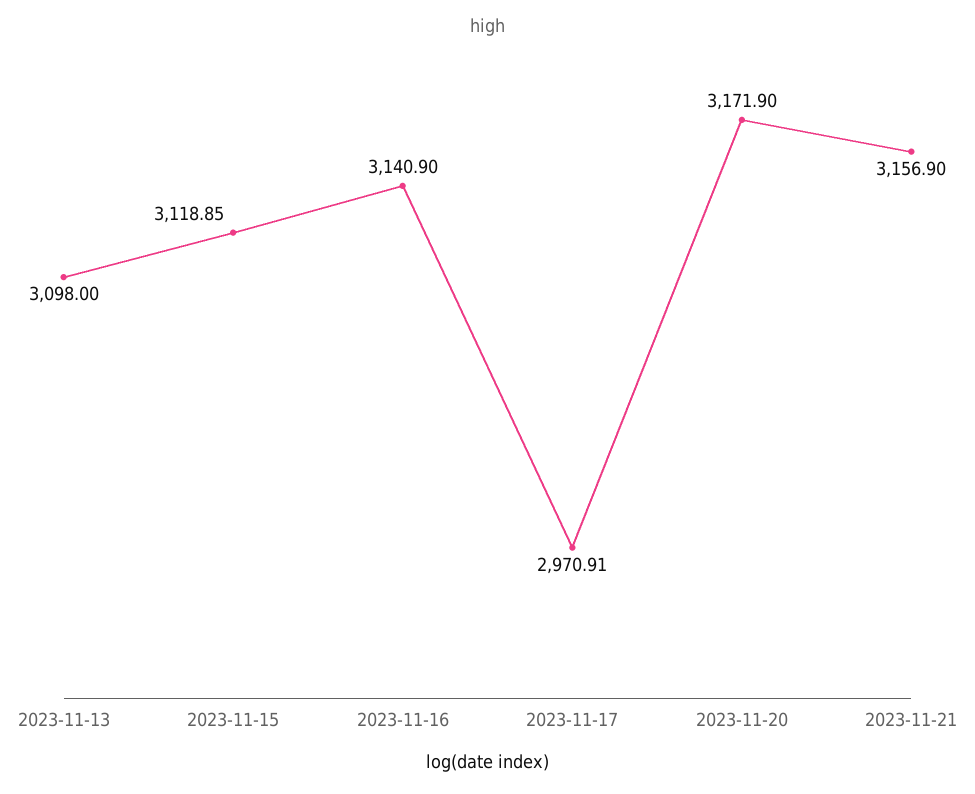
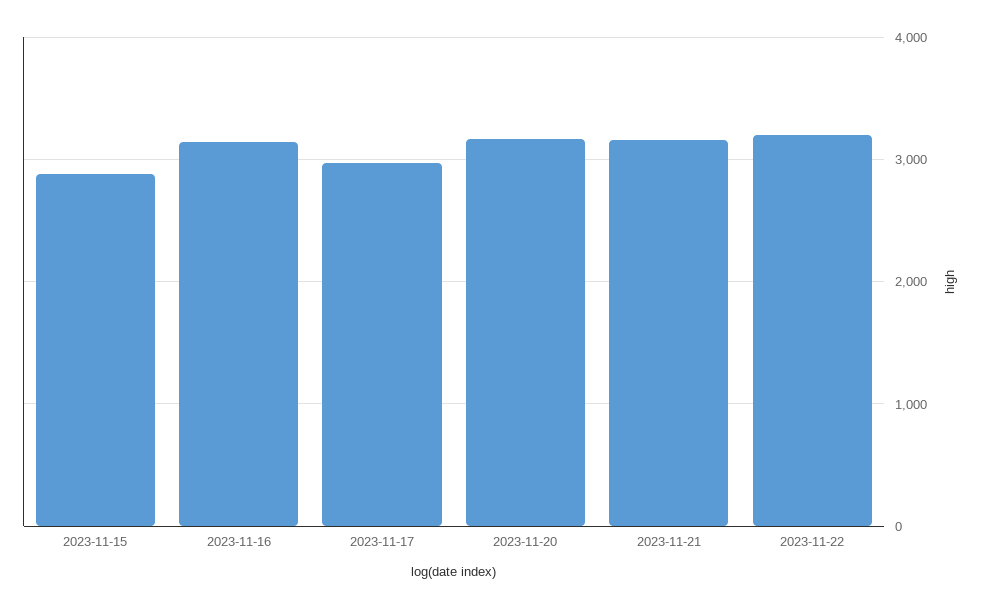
2023-11-13: 3098 -> none
2023-11-15: 3118.85 -> 2900
2023-11-22: none -> 3200

